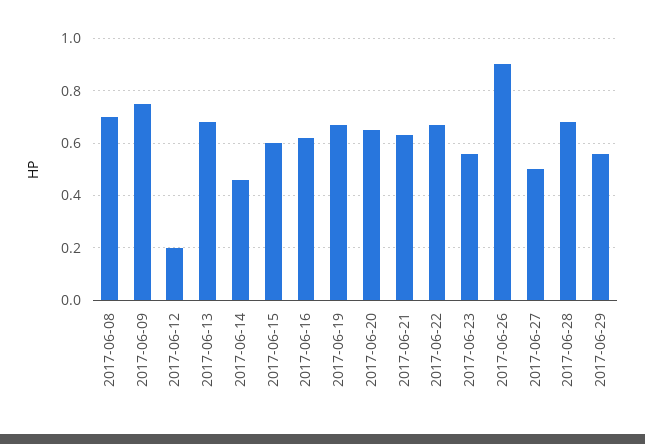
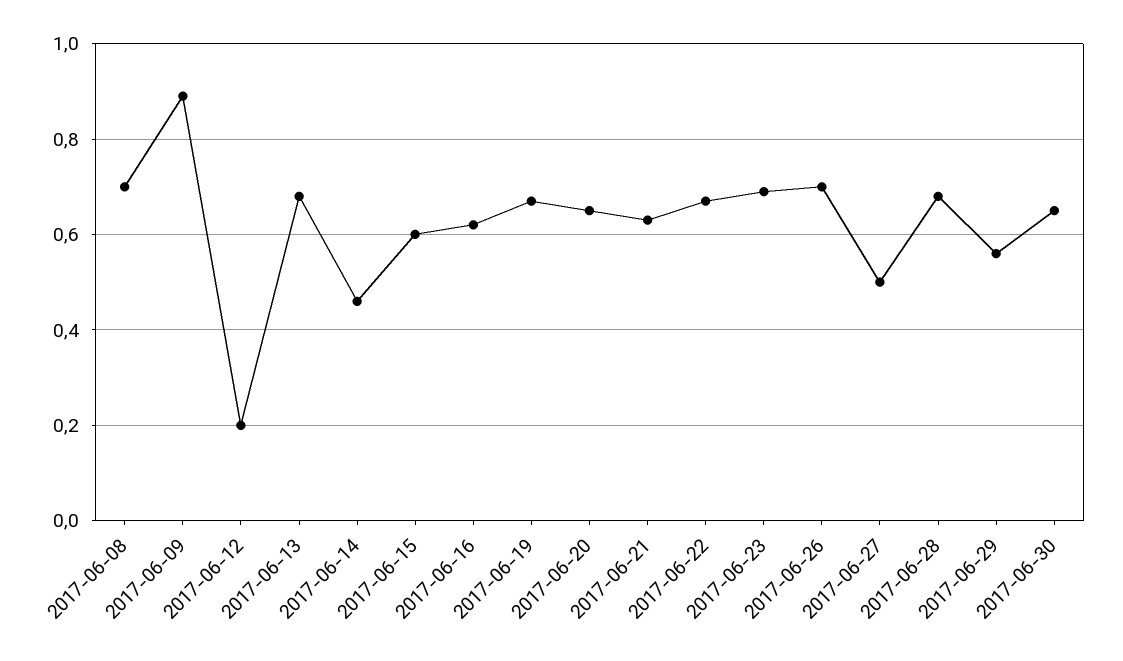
2017-06-09: 0.75 -> 0.9
2017-06-23: 0.55 -> 0.7
2017-06-26: 0.9 -> 0.7
2017-06-30: none -> 0.65

